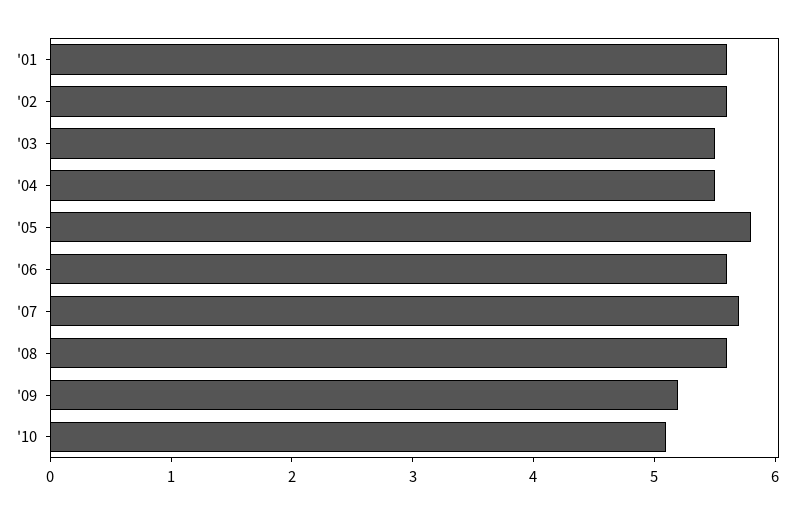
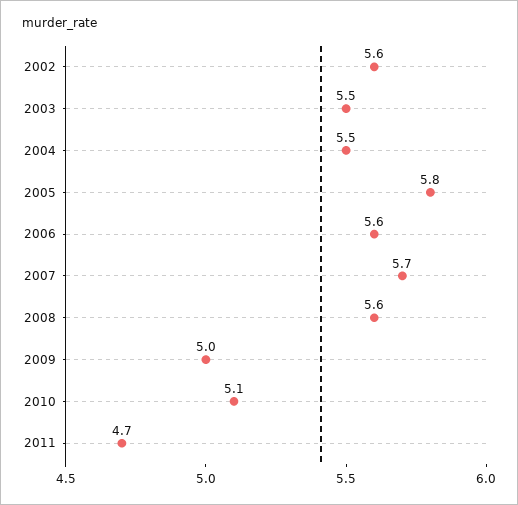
'01: 5.6 -> none
'09: 5.2 -> 5
2011: none -> 4.7

